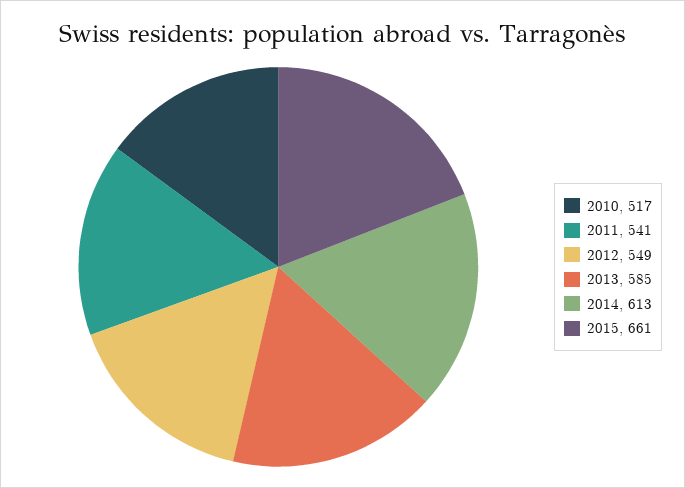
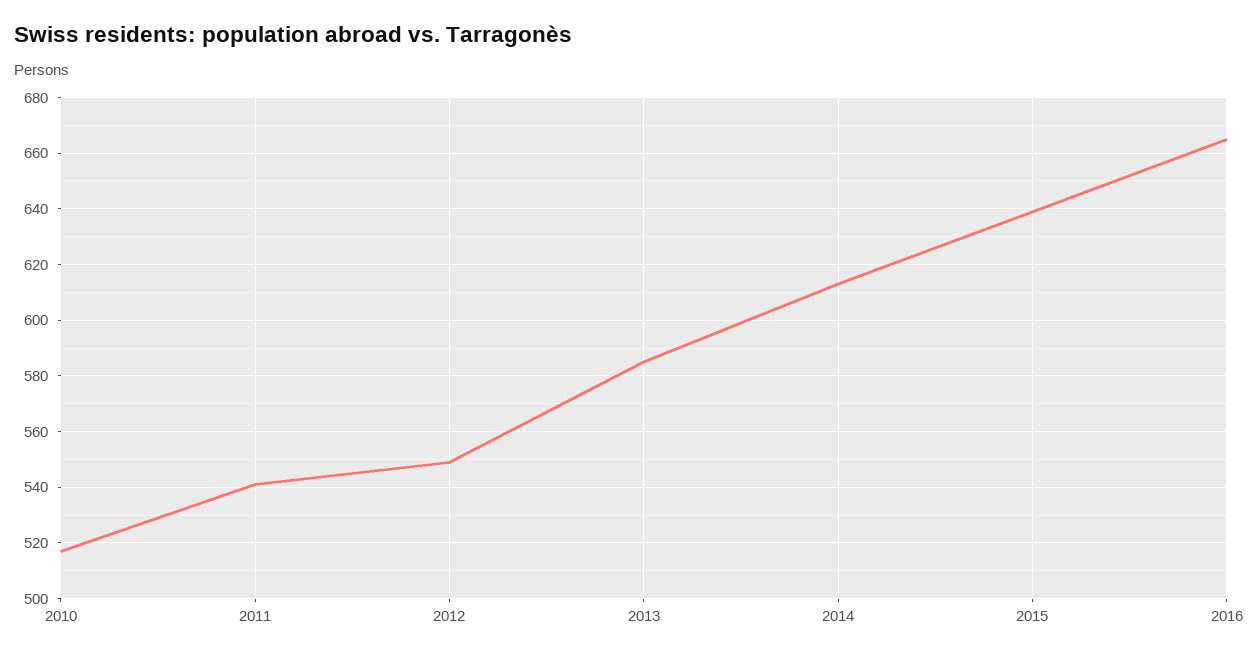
2015: 661 -> 640
2016: none -> 665

